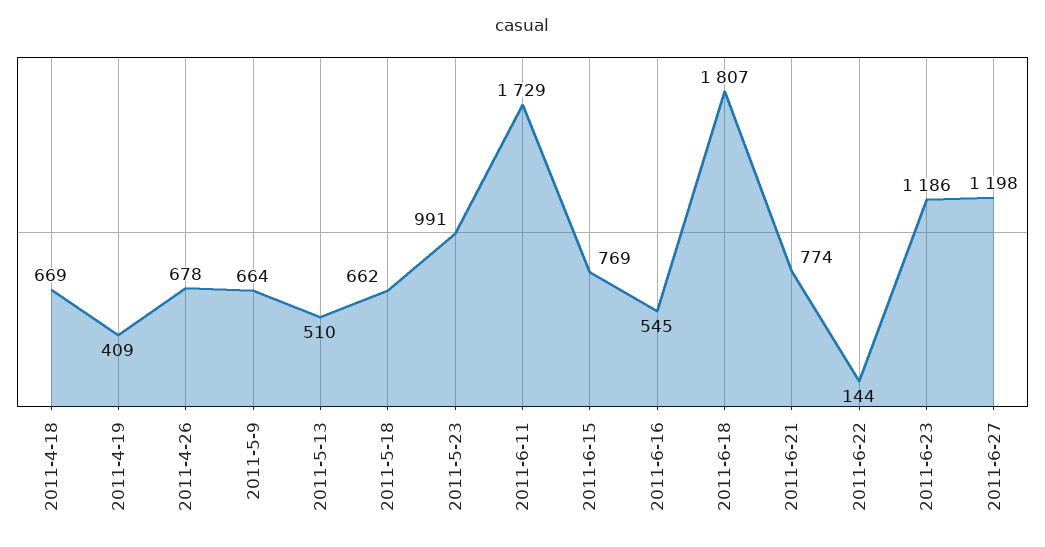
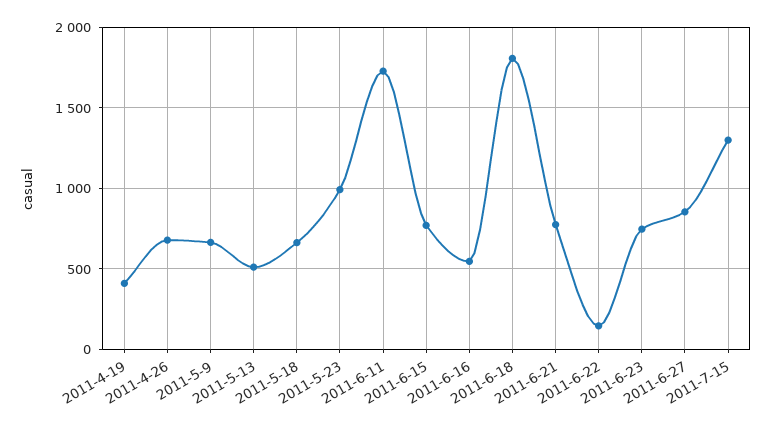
2011-4-18: 669 -> none
2011-6-23: 1186 -> 750
2011-6-27: 1198 -> 850
2011-7-15: none -> 1300

